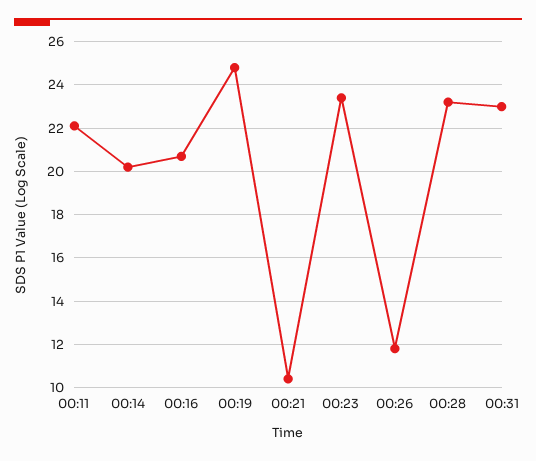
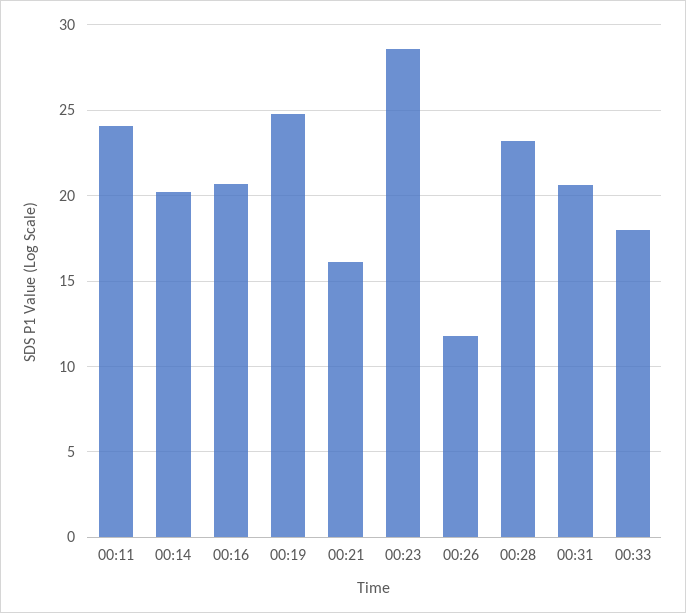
00:11: 22 -> 24
00:21: 10.5 -> 16
00:23: 23.5 -> 28.5
00:31: 23 -> 20.5
00:33: none -> 18

